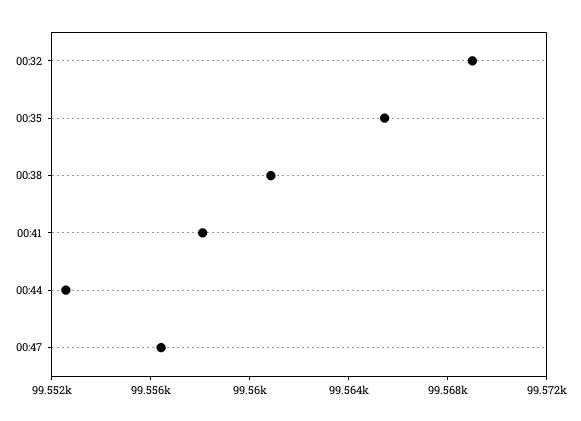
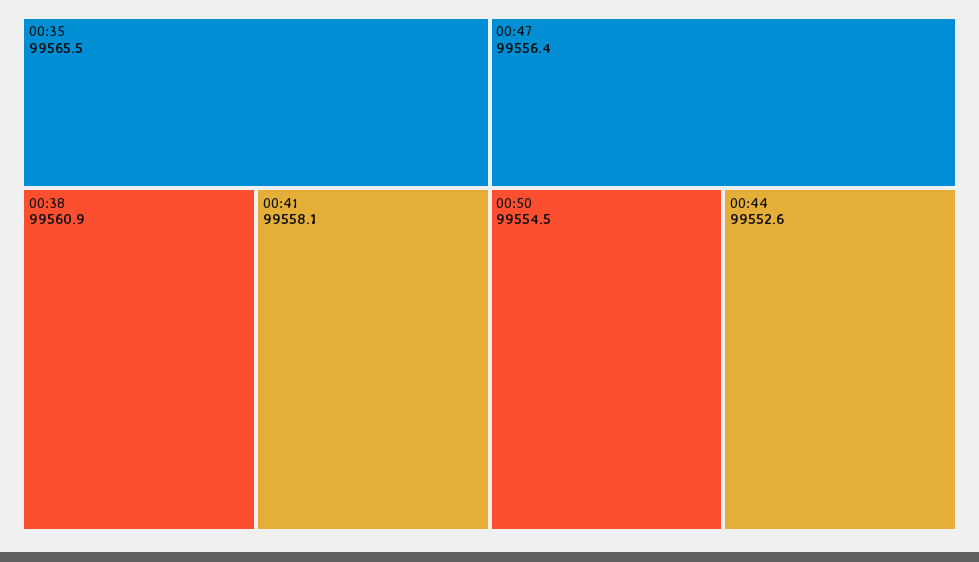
00:32: 99569 -> none
00:50: none -> 99554.5

